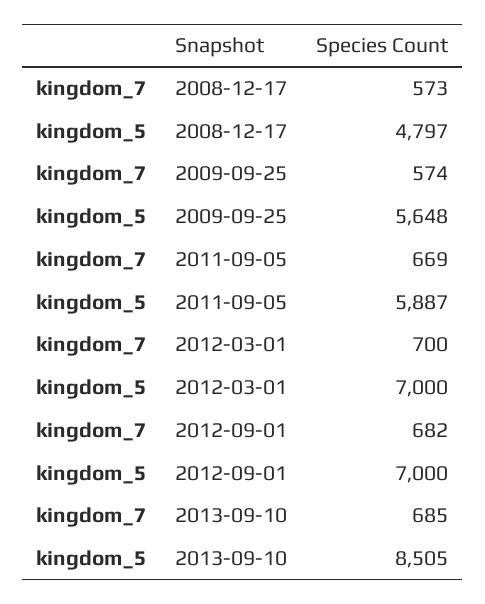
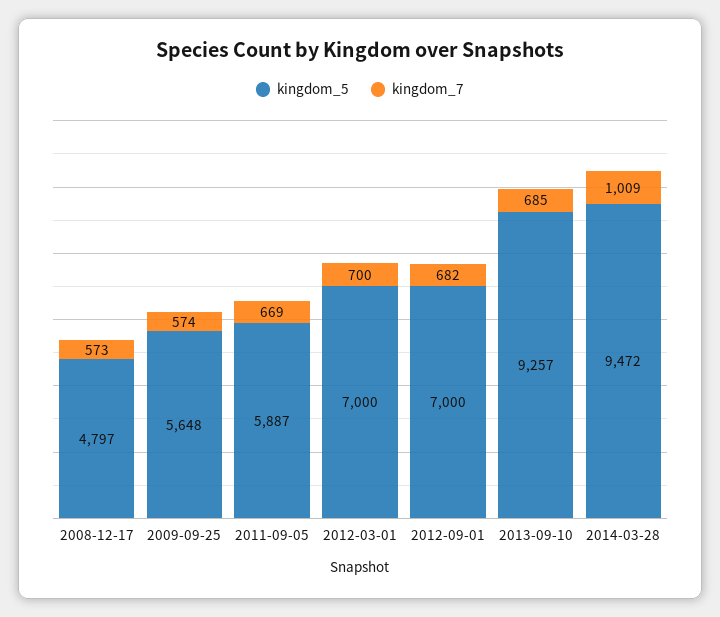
kingdom_5, 2013-09-10: 8505 -> 9257
kingdom_5, 2014-03-28: none -> 9472
kingdom_7, 2014-03-28: none -> 1009

